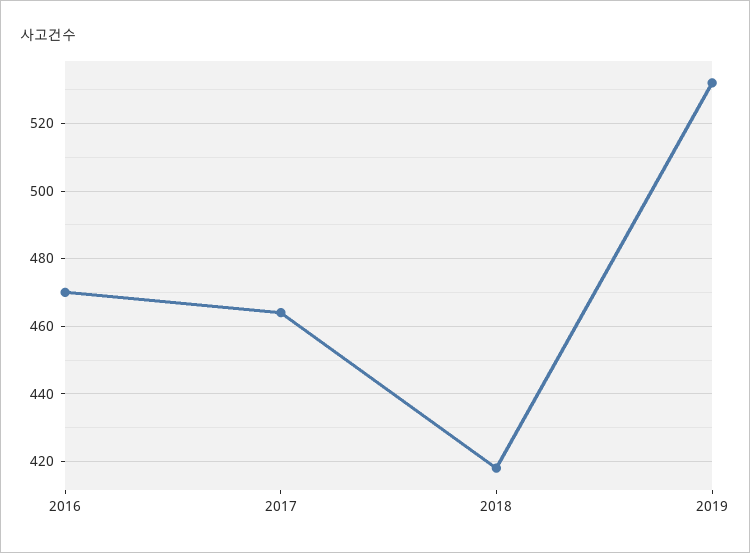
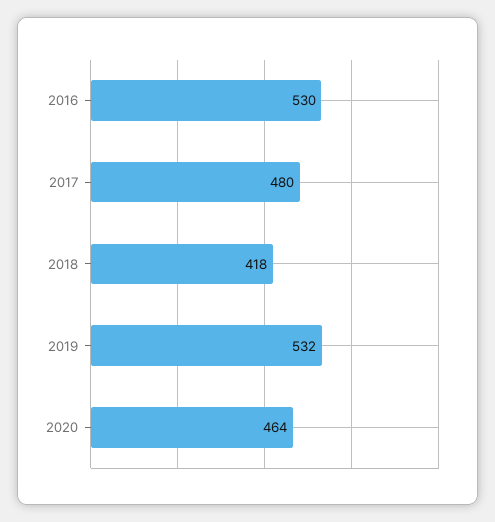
2016: 470 -> 530
2017: 465 -> 480
2020: none -> 464

